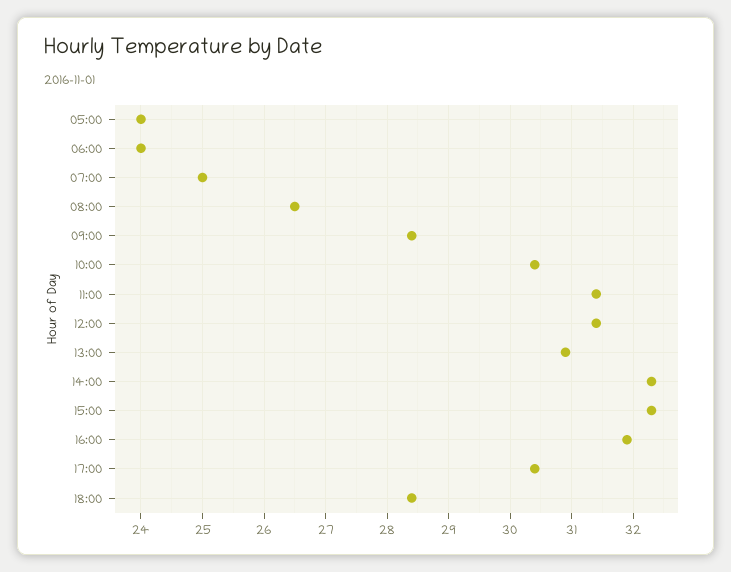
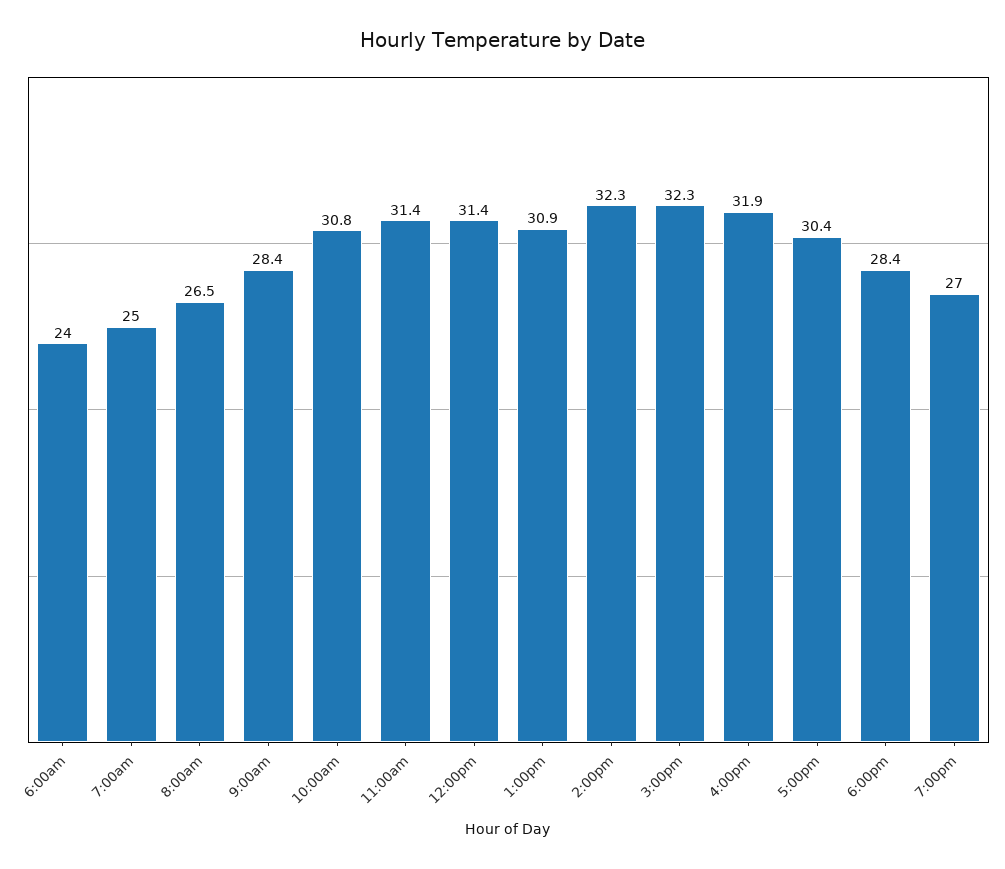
05:00: 24 -> none
10:00: 30.4 -> 30.8
7:00pm: none -> 27

